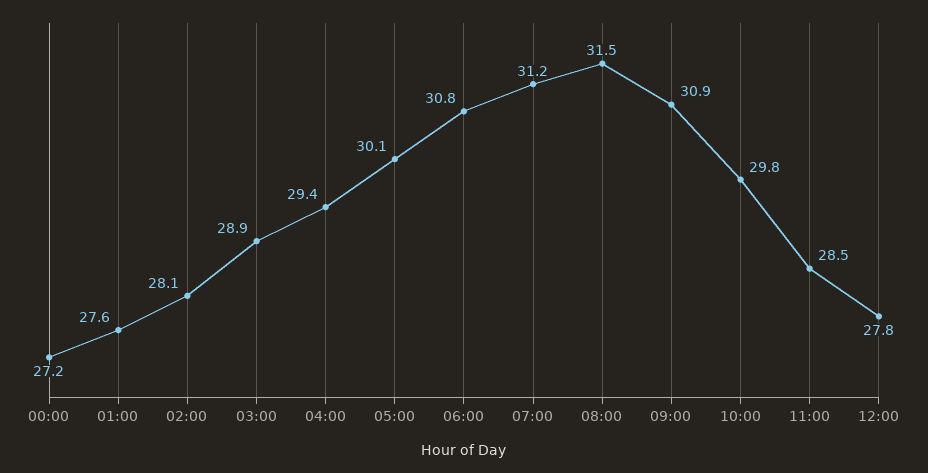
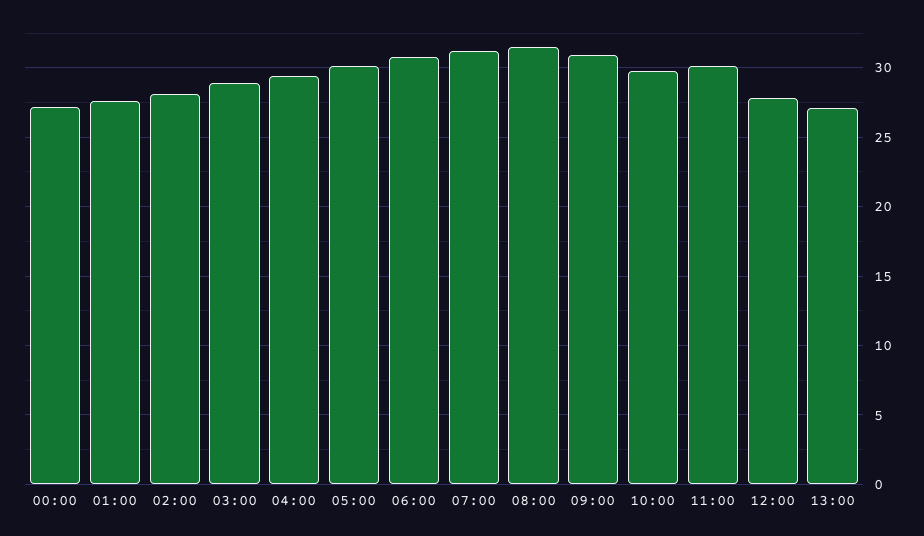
11:00: 28.5 -> 30
13:00: none -> 27

